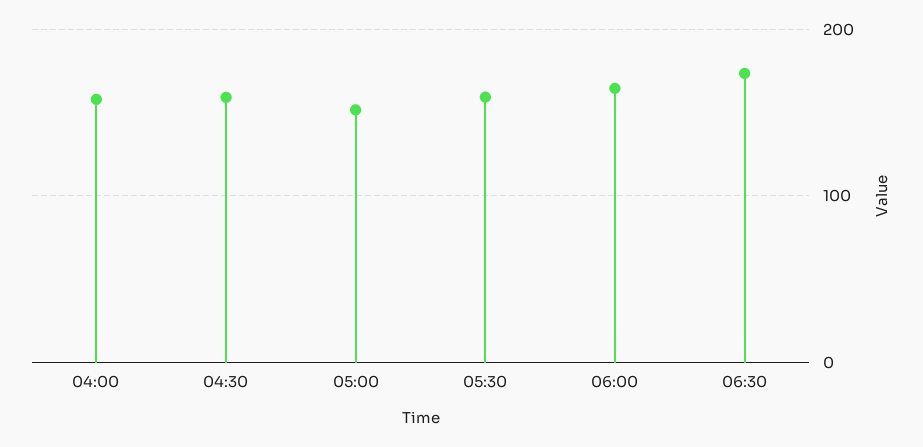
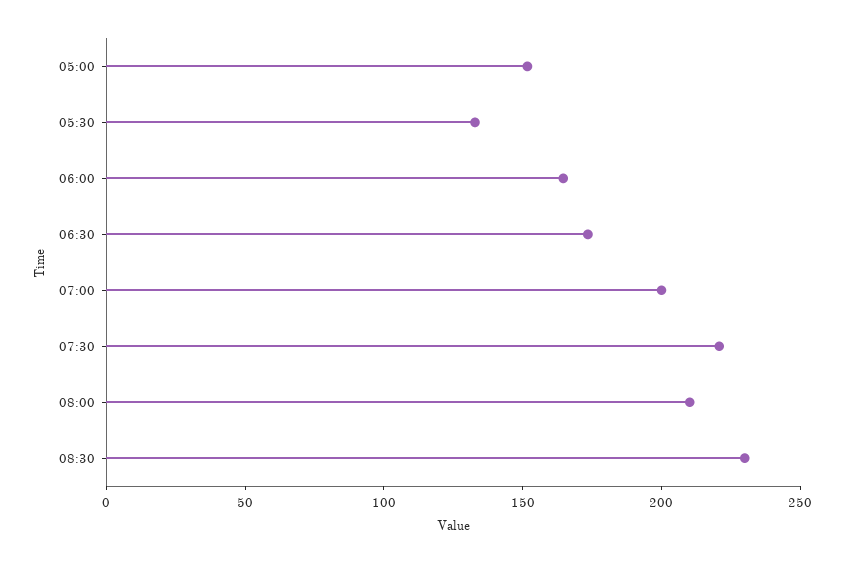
04:00: 160 -> none
04:30: 160 -> none
05:30: 160 -> 130
07:00: none -> 200
07:30: none -> 220
08:00: none -> 210
08:30: none -> 230

